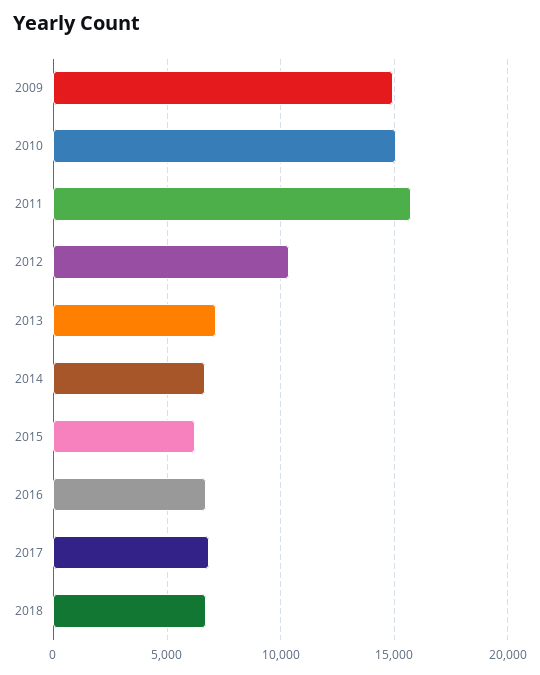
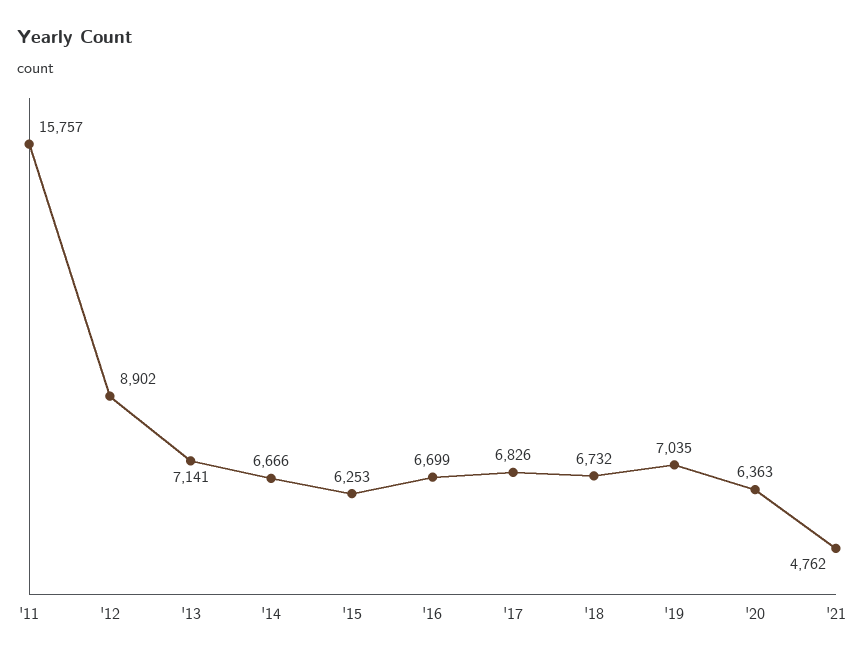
2009: 15000 -> none
2010: 15000 -> none
2012: 10500 -> 8902
'19: none -> 7035
'20: none -> 6363
'21: none -> 4762

